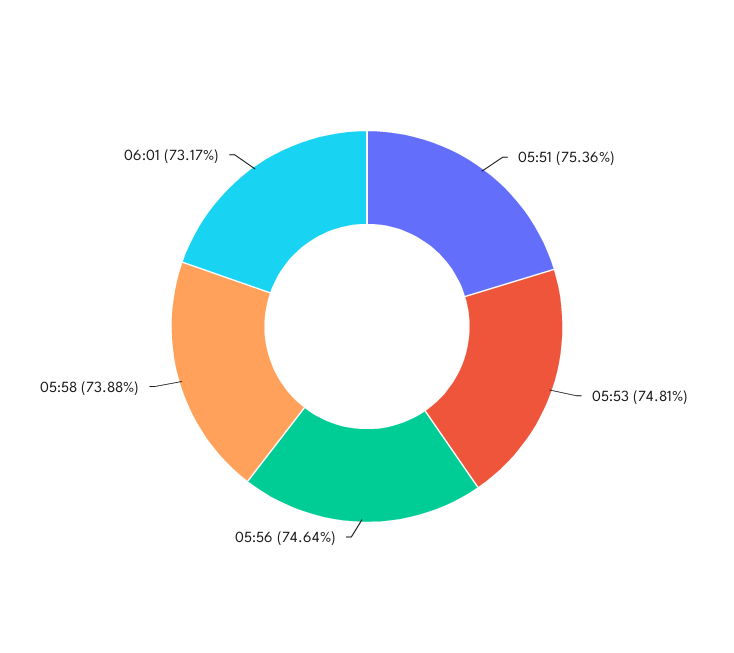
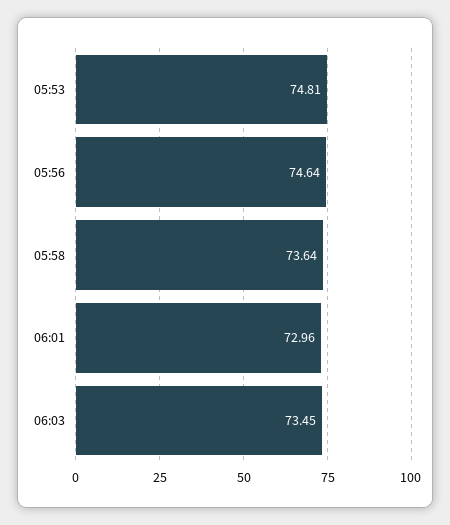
05:51: 75.36 -> none
05:58: 73.88 -> 73.64
06:01: 73.17 -> 72.96
06:03: none -> 73.45

